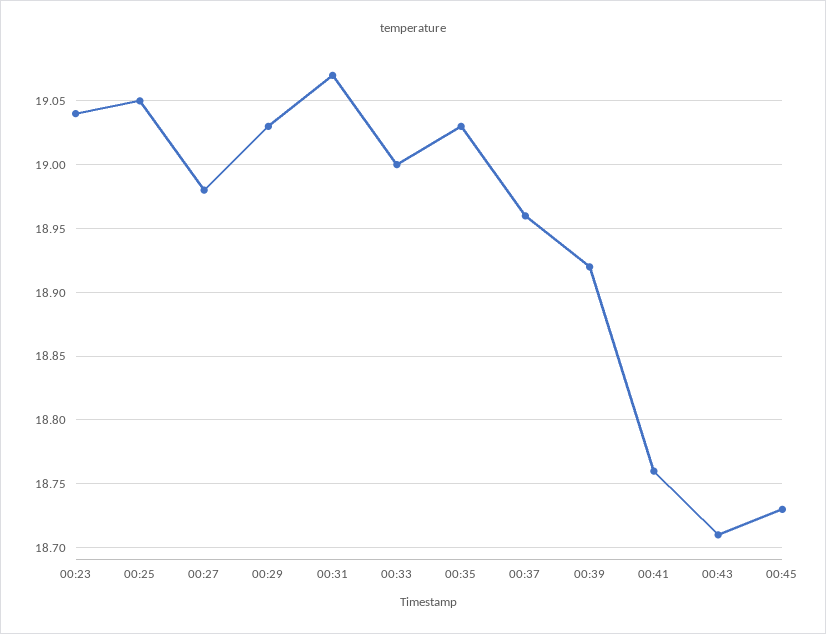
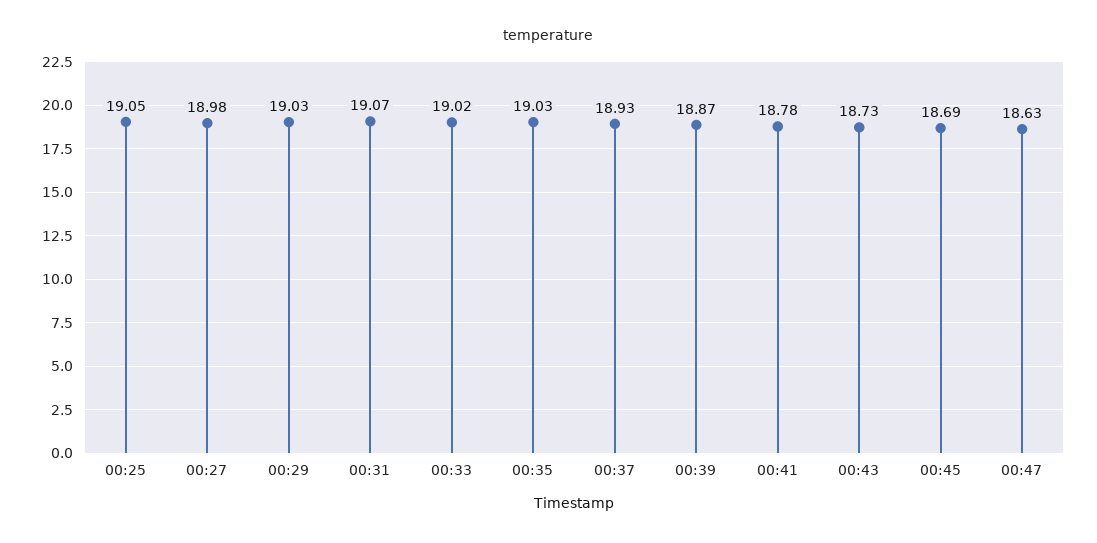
00:23: 19.04 -> none
00:33: 19 -> 19.02
00:37: 18.96 -> 18.93
00:39: 18.92 -> 18.87
00:41: 18.76 -> 18.78
00:43: 18.71 -> 18.73
00:45: 18.73 -> 18.69
00:47: none -> 18.63

